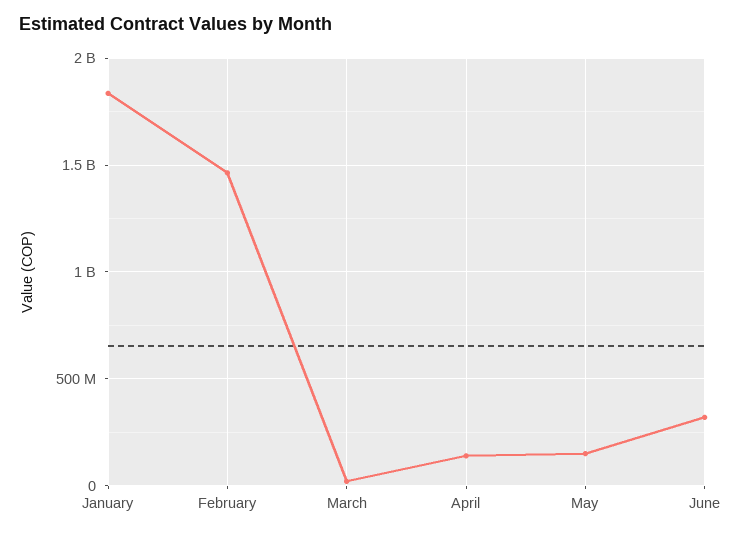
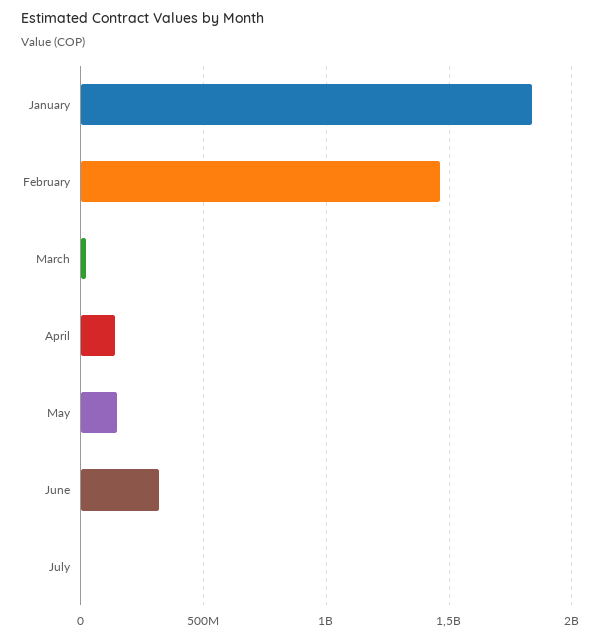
July: none -> 0

